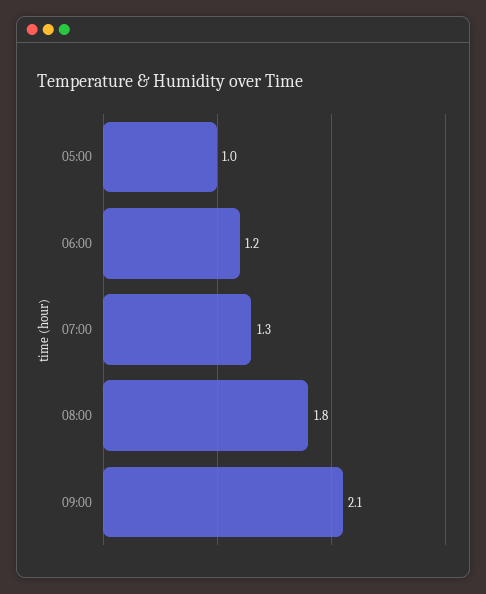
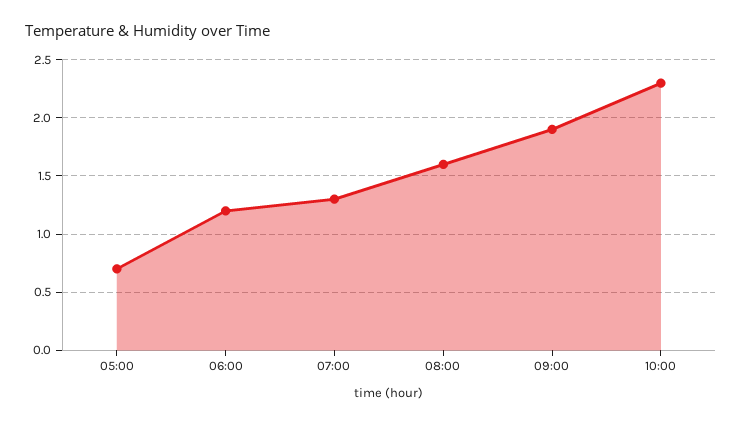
05:00: 1 -> 0.7
08:00: 1.8 -> 1.6
09:00: 2.1 -> 1.9
10:00: none -> 2.3

